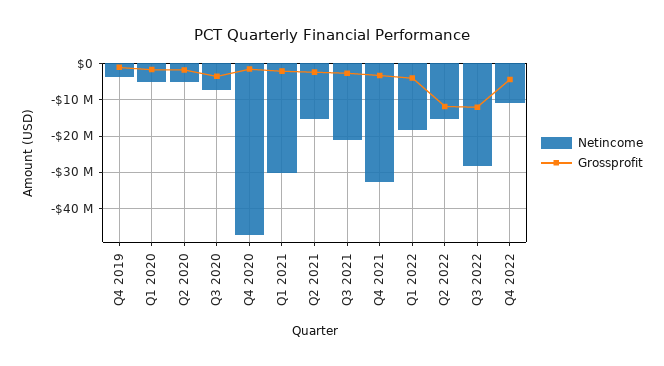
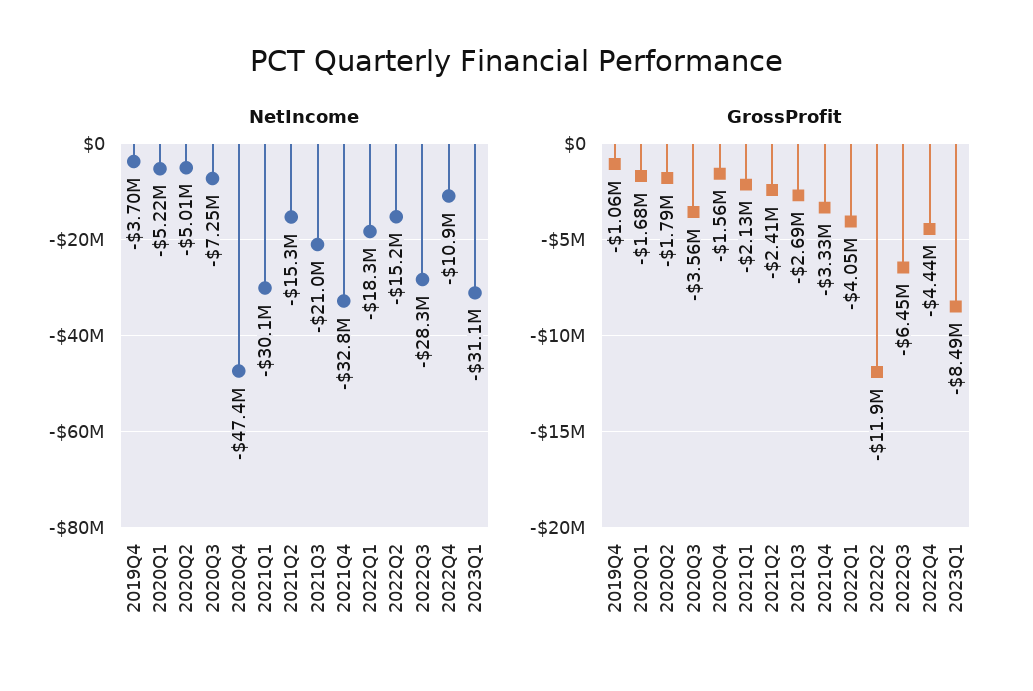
Grossprofit, Q3 2022: -12000000 -> -6450000
Netincome, 2023Q1: none -> -31100000
Grossprofit, 2023Q1: none -> -8490000

